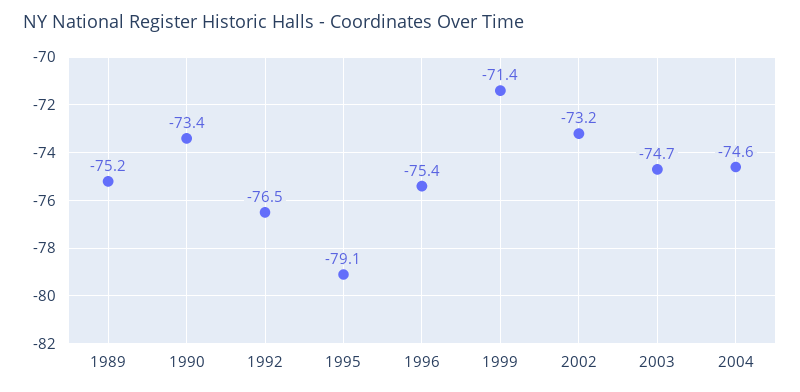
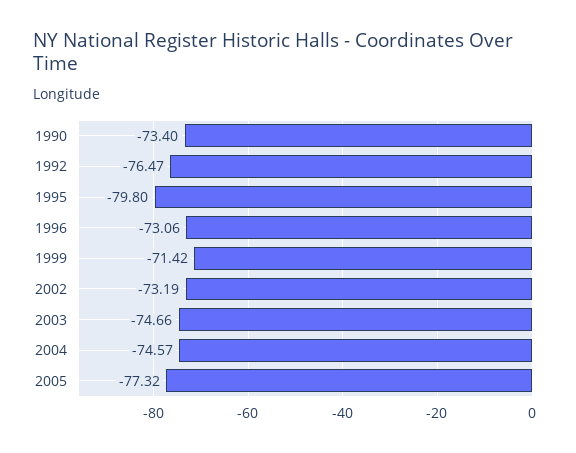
1989: -75.2 -> none
1995: -79.1 -> -79.8
1996: -75.4 -> -73.06
2005: none -> -77.32

